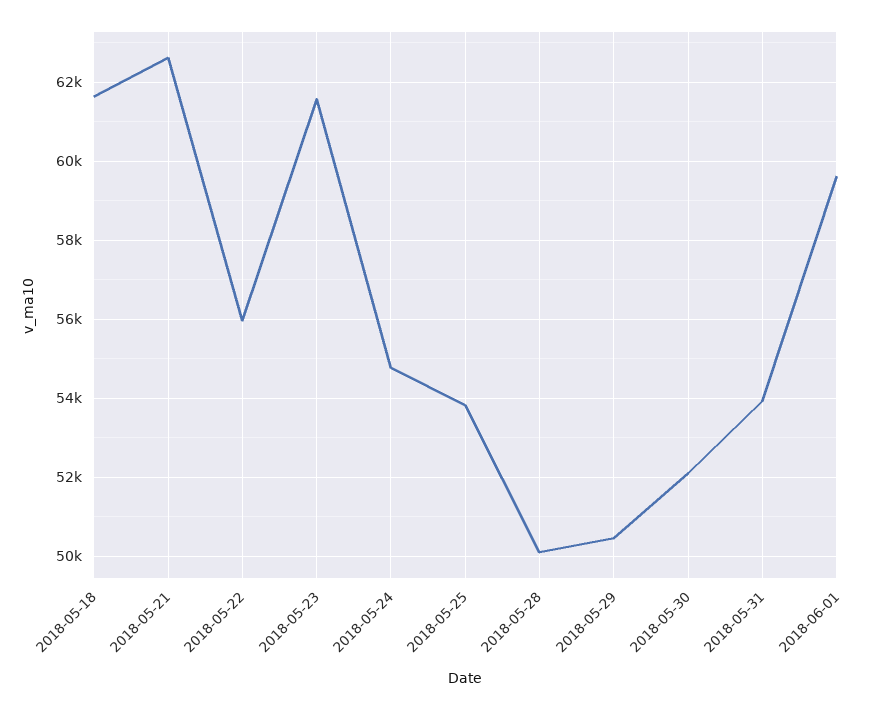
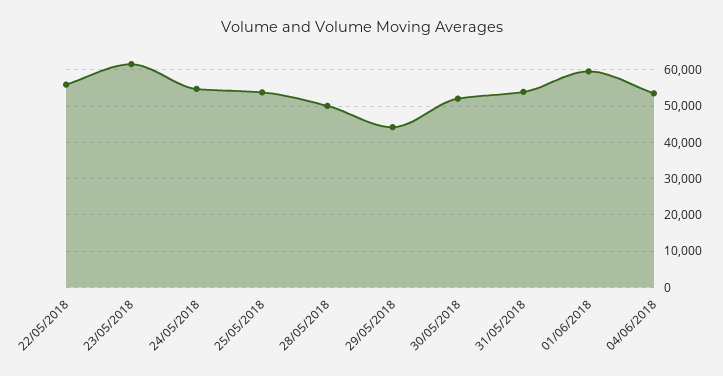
2018-05-18: 61600 -> none
2018-05-21: 62600 -> none
2018-05-29: 50400 -> 44000
04/06/2018: none -> 54000

